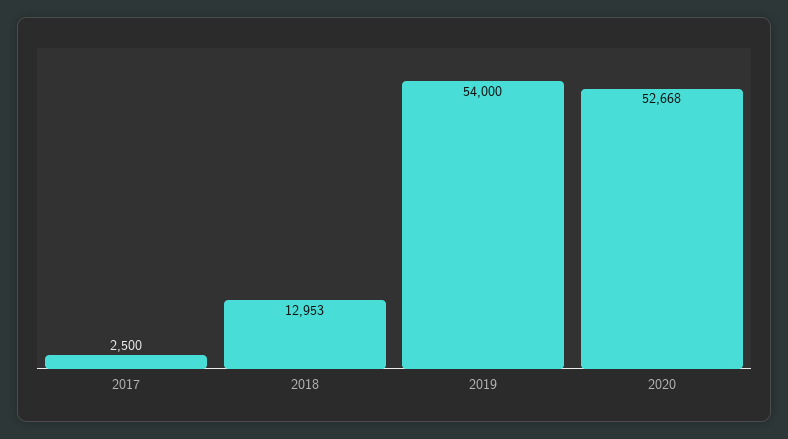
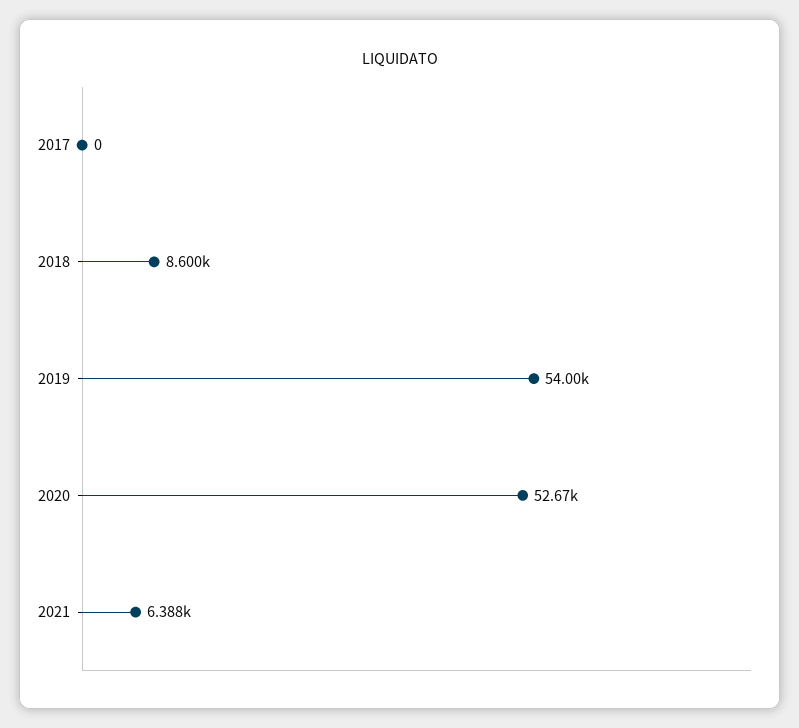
2017: 2500 -> 0
2018: 12953 -> 8600
2021: none -> 6388

